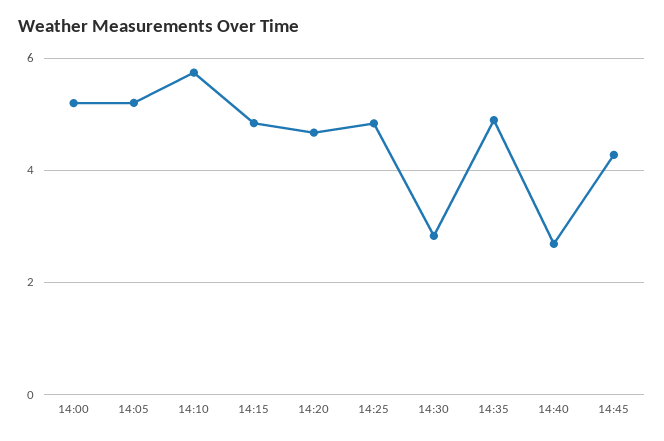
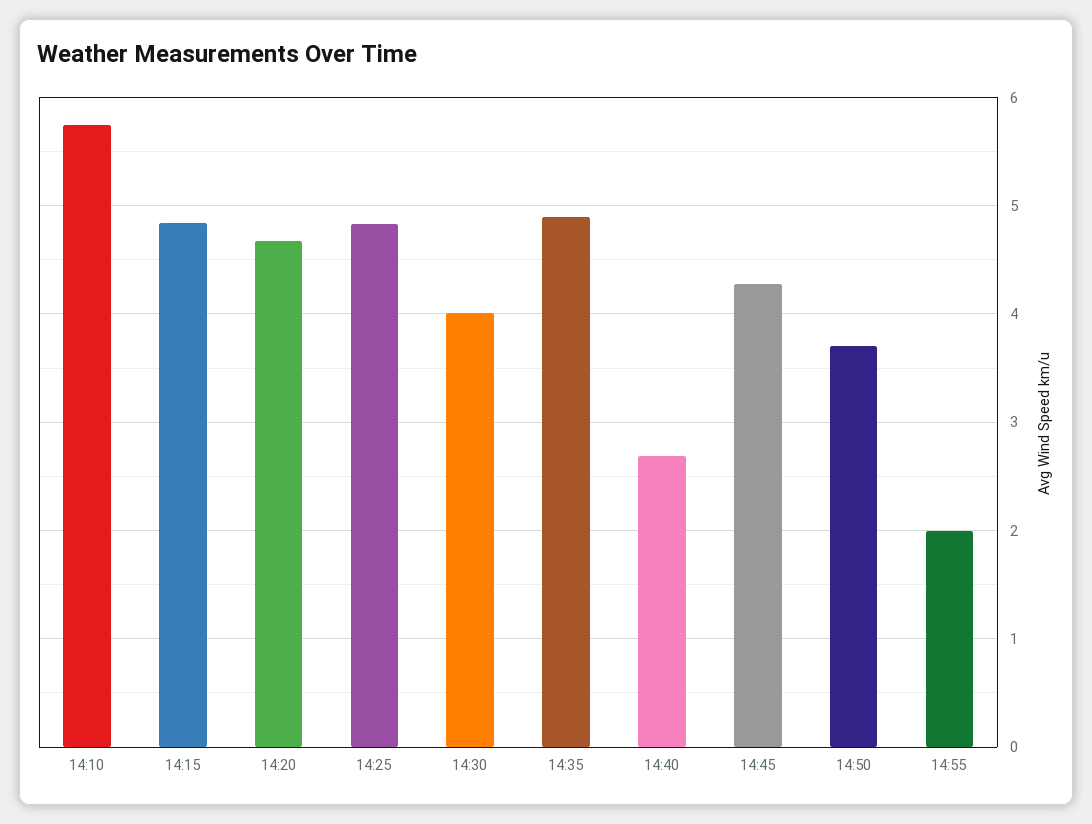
14:00: 5.2 -> none
14:05: 5.2 -> none
14:30: 2.8 -> 4
14:50: none -> 3.7
14:55: none -> 2

